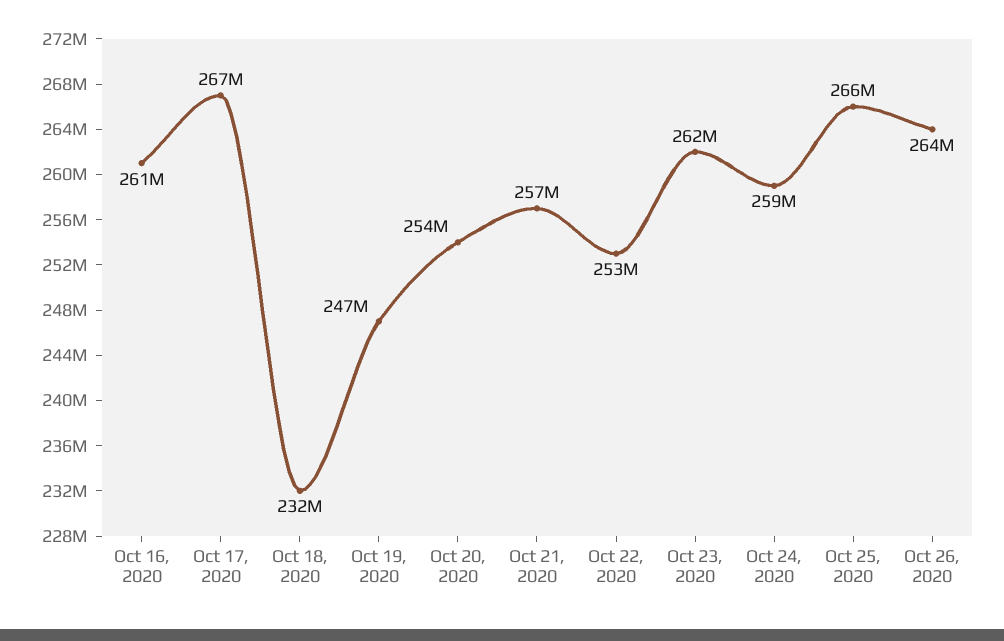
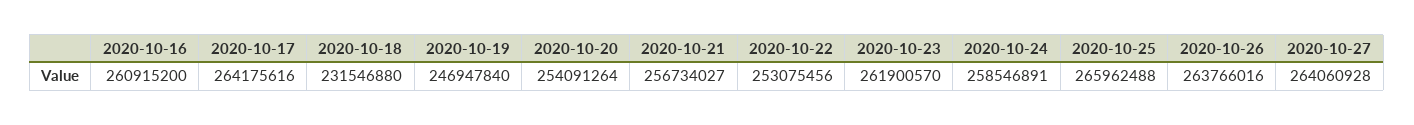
Oct 17, 2020: 267000000 -> 264175616
2020-10-27: none -> 264060928

